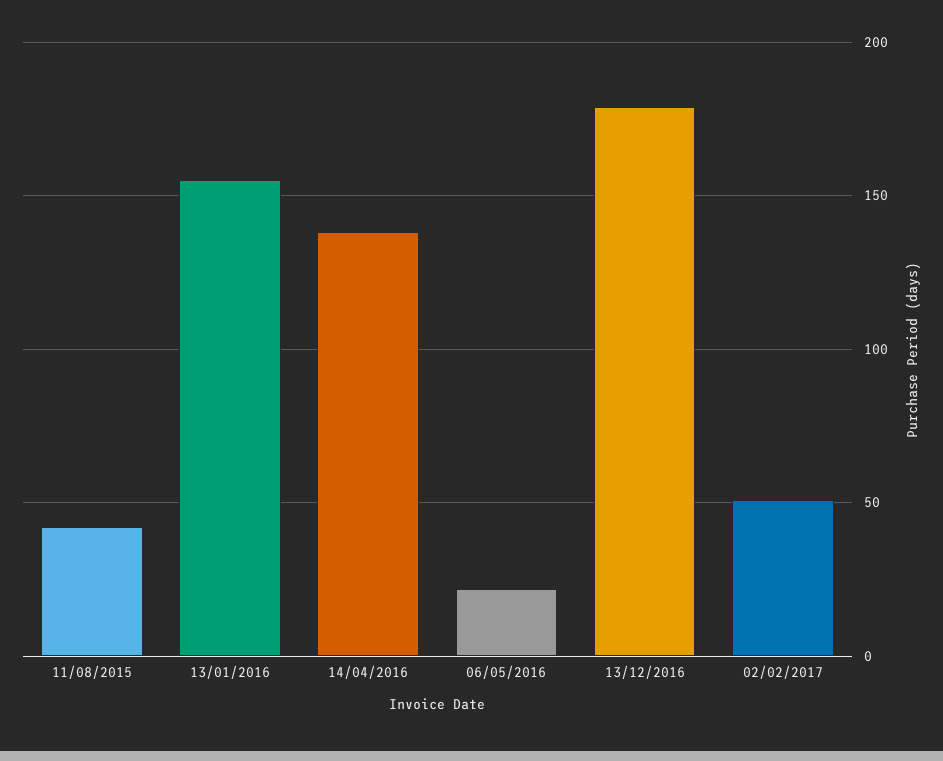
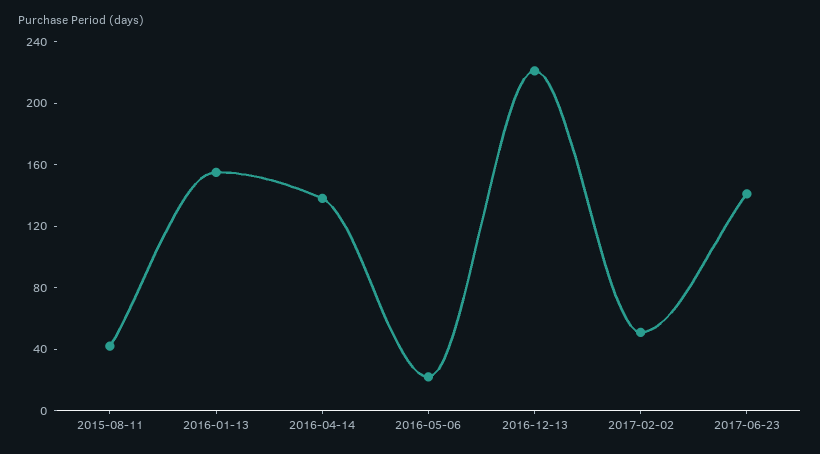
13/12/2016: 180 -> 220
2017-06-23: none -> 140

